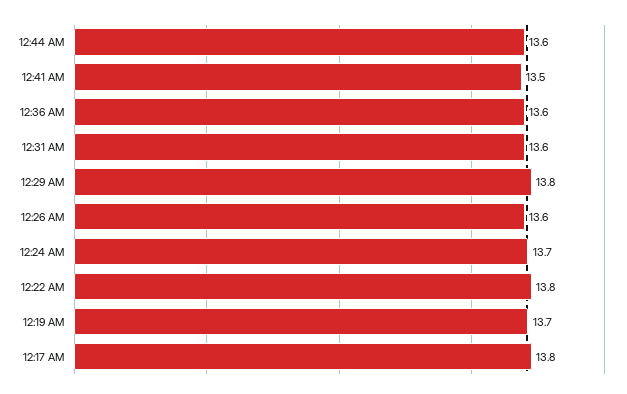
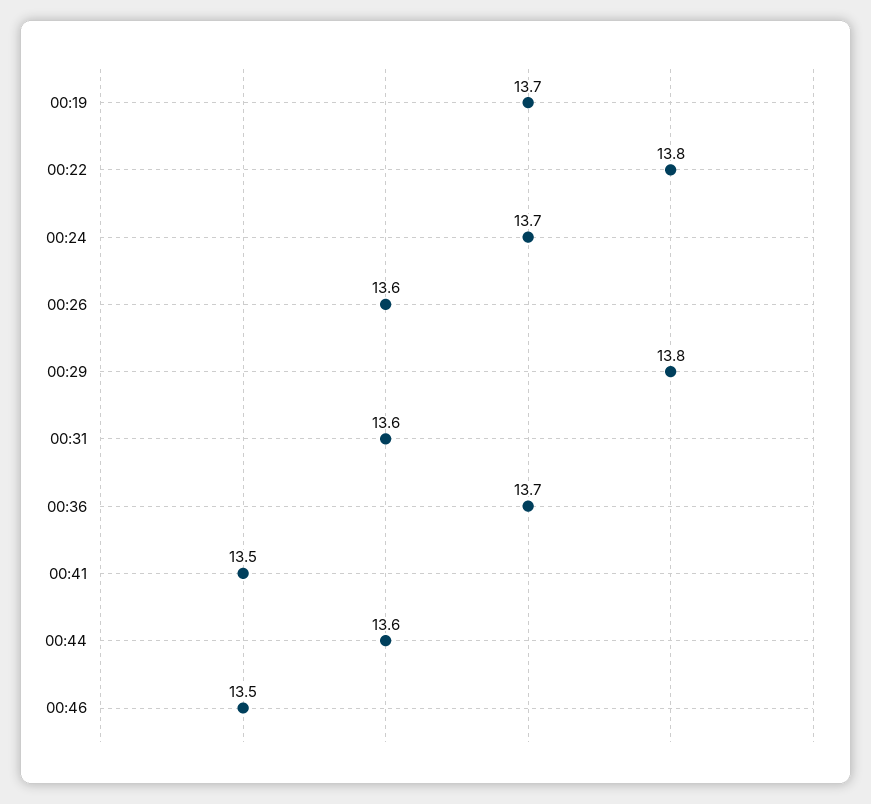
12:36 AM: 13.6 -> 13.7
12:17 AM: 13.8 -> none
00:46: none -> 13.5

